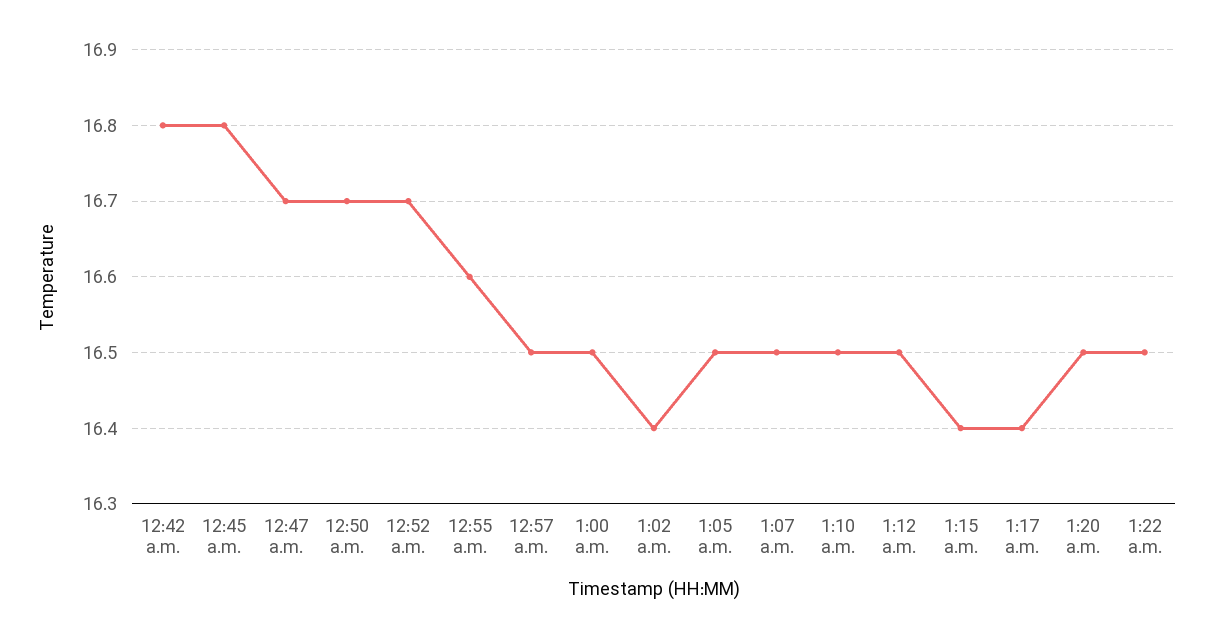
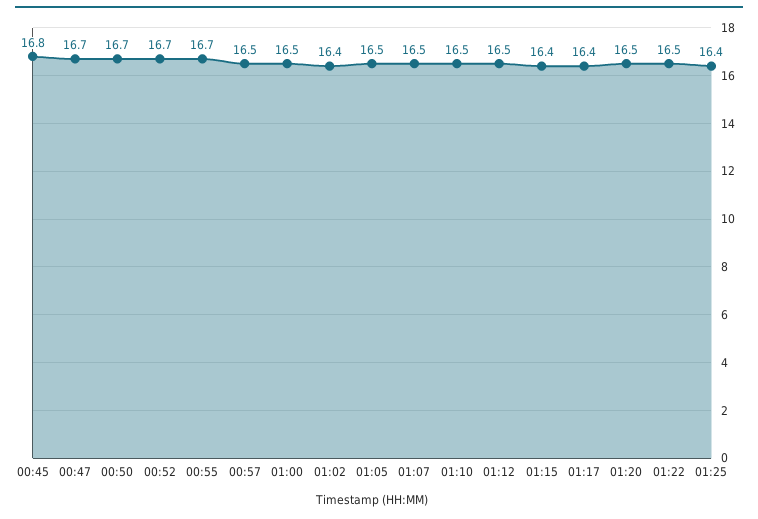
12:42 a.m.: 16.8 -> none
12:55 a.m.: 16.6 -> 16.7
01:25: none -> 16.4

